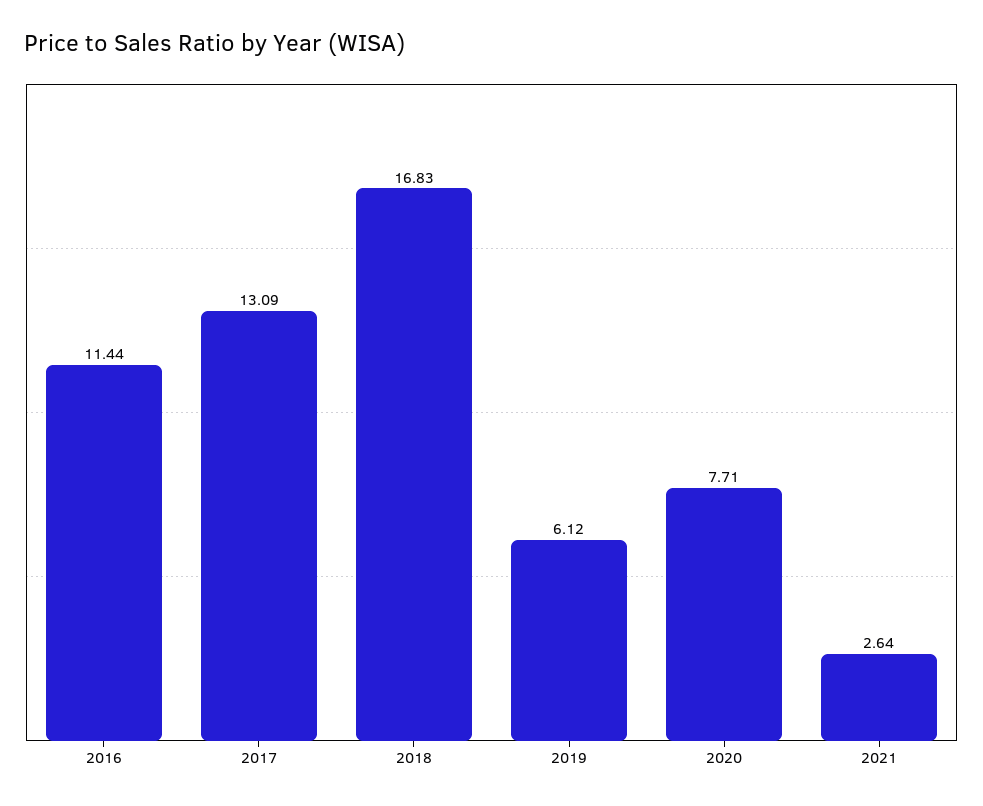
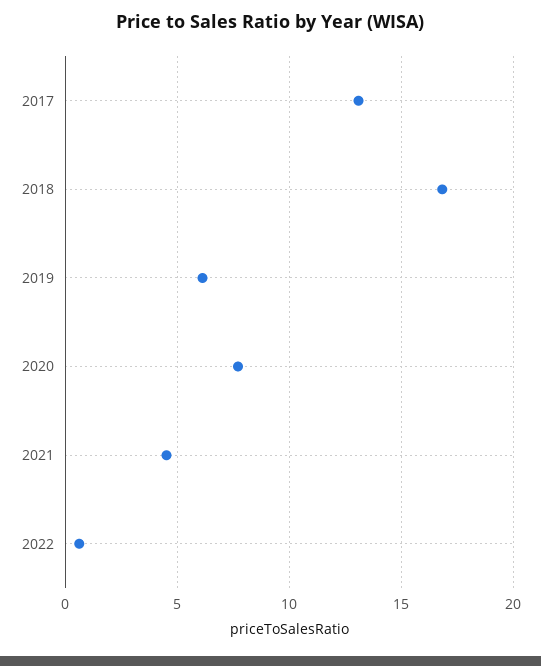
2016: 11.44 -> none
2021: 2.64 -> 4.5
2022: none -> 0.5

